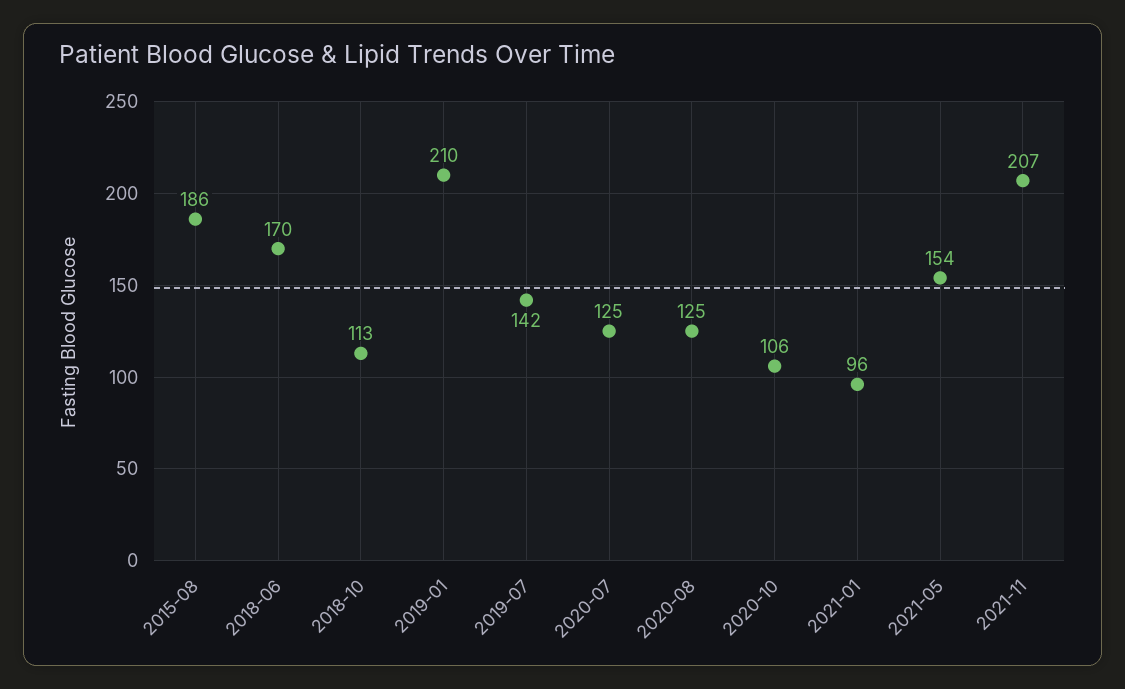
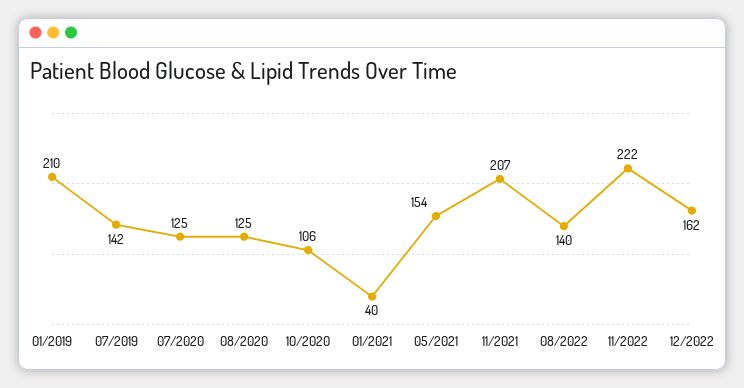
2015-08: 186 -> none
2018-06: 170 -> none
2018-10: 113 -> none
2021-01: 96 -> 40
08/2022: none -> 140
11/2022: none -> 222
12/2022: none -> 162

